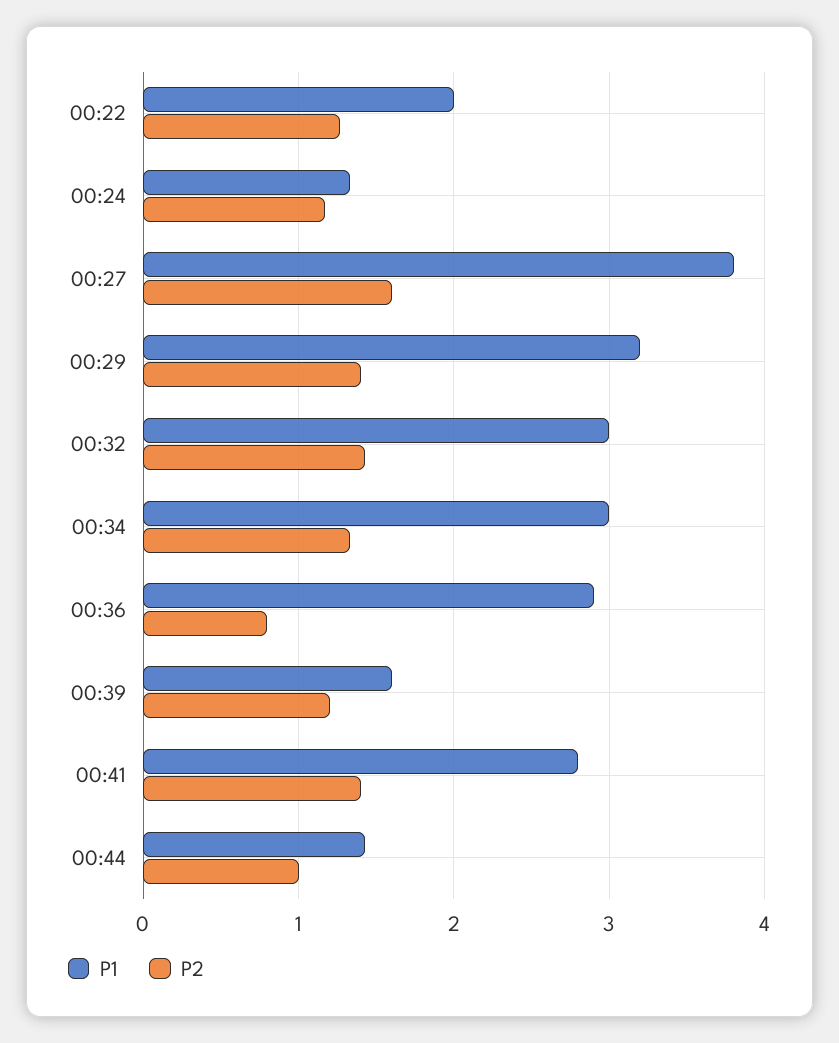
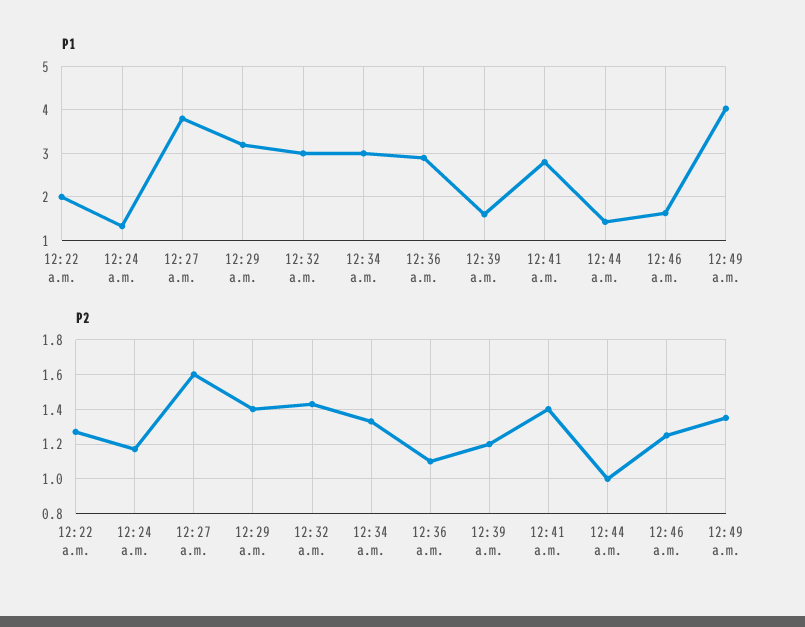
P2, 00:36: 0.8 -> 1.1
P1, 12:46 a.m.: none -> 1.6
P1, 12:49 a.m.: none -> 4
P2, 12:46 a.m.: none -> 1.25
P2, 12:49 a.m.: none -> 1.35

